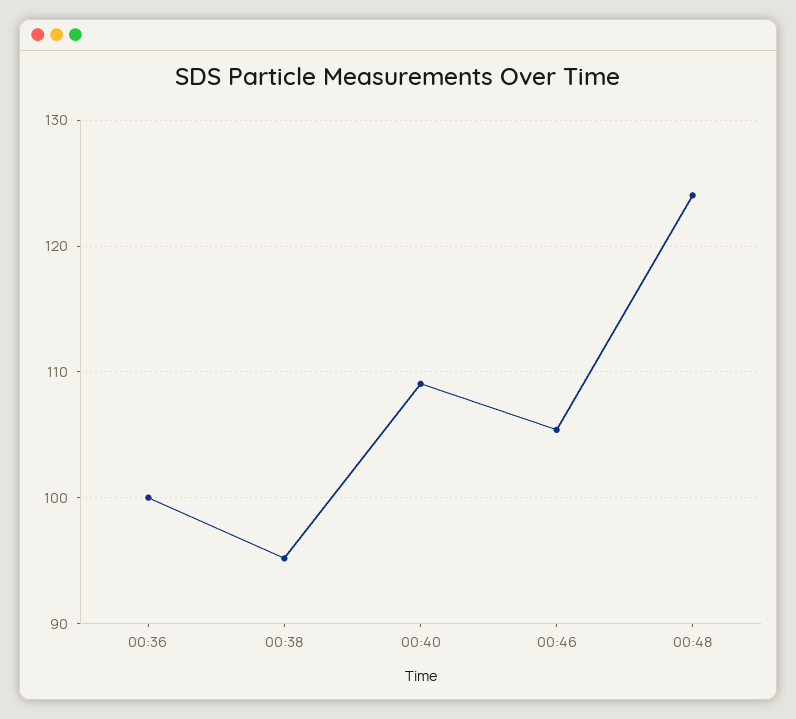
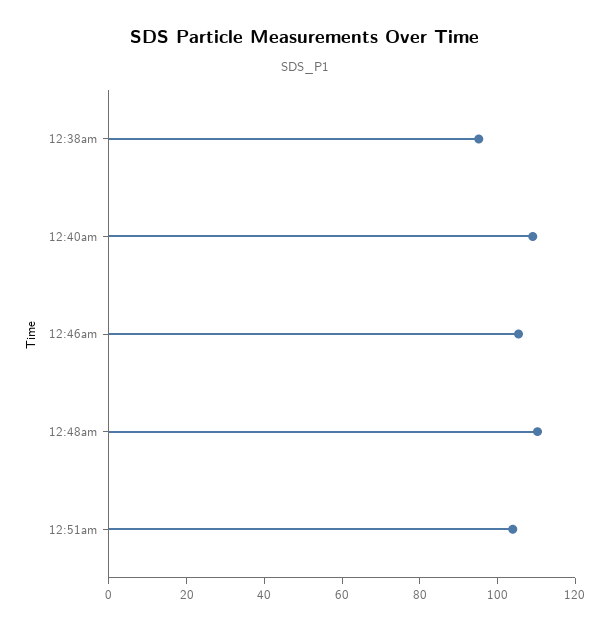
00:36: 100 -> none
00:48: 124 -> 110
12:51am: none -> 105

